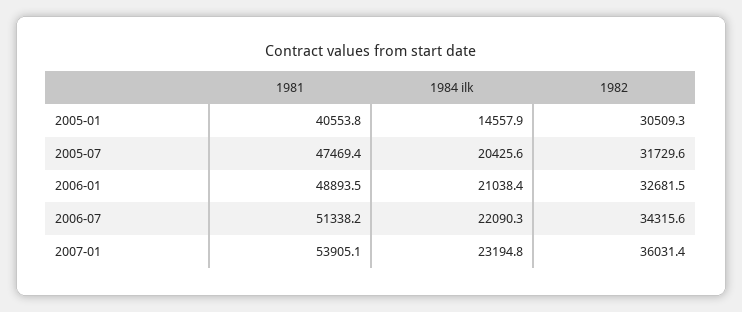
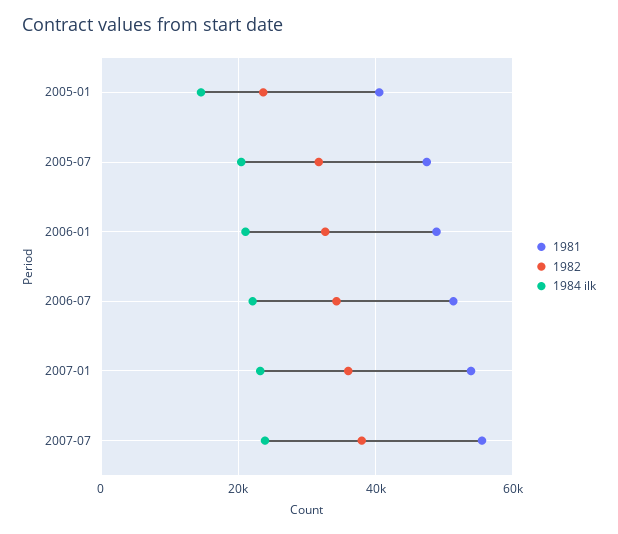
1982, 2005-01: 30509.3 -> 24000
1981, 2007-07: none -> 56000
1982, 2007-07: none -> 38000
1984 ilk, 2007-07: none -> 24000

